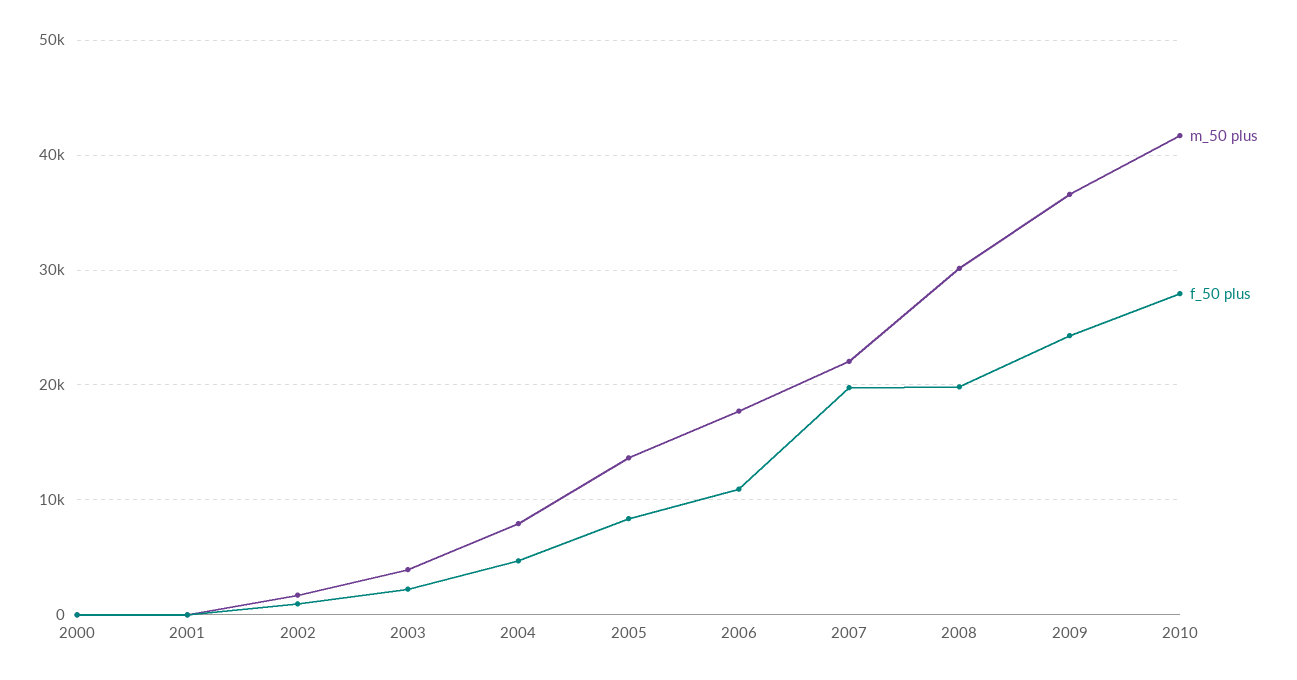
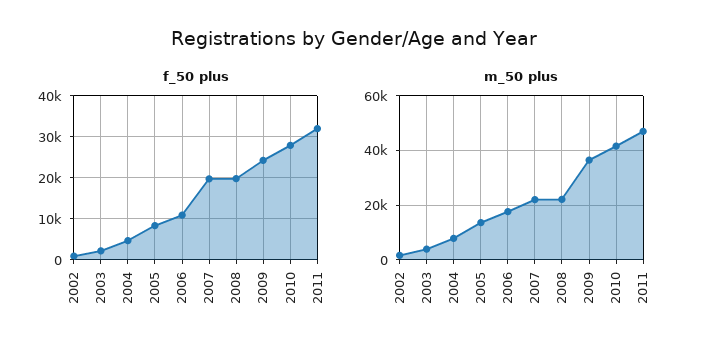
m_50 plus, 2000: 0 -> none
f_50 plus, 2000: 0 -> none
m_50 plus, 2001: 0 -> none
f_50 plus, 2001: 0 -> none
m_50 plus, 2008: 30000 -> 22500
f_50 plus, 2011: none -> 32000
m_50 plus, 2011: none -> 47500

